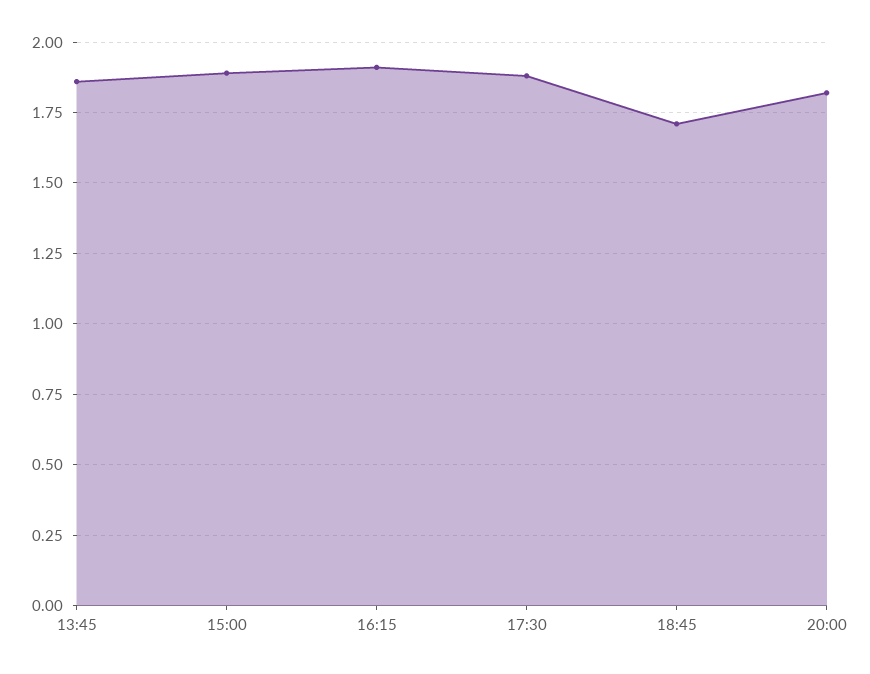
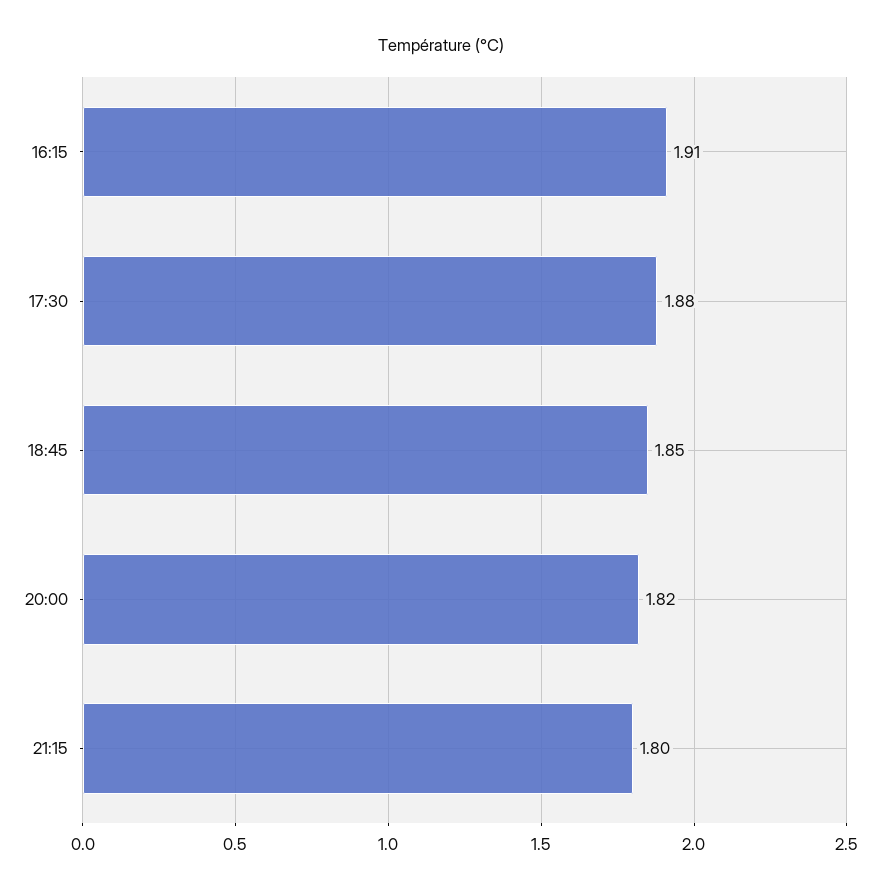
13:45: 1.85 -> none
15:00: 1.9 -> none
18:45: 1.7 -> 1.85
21:15: none -> 1.8

